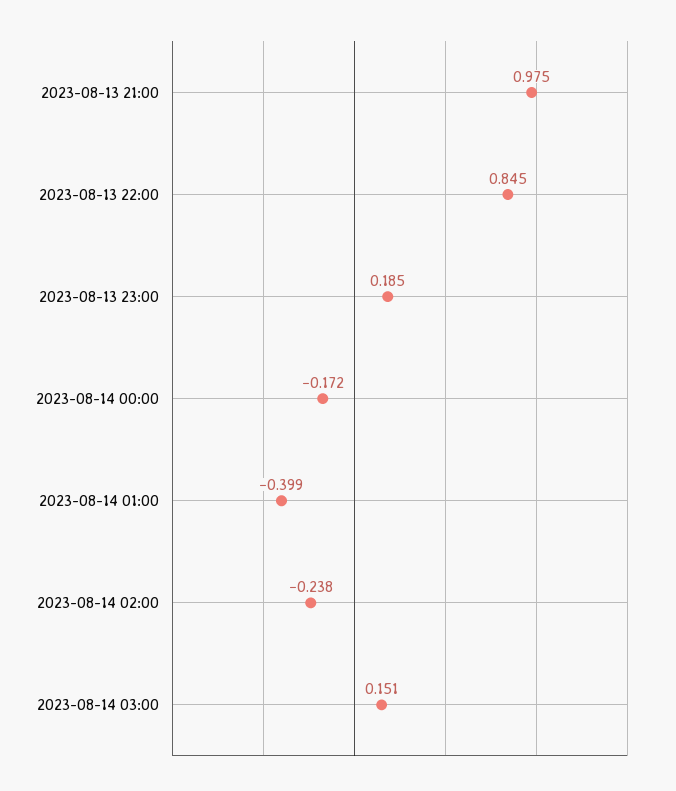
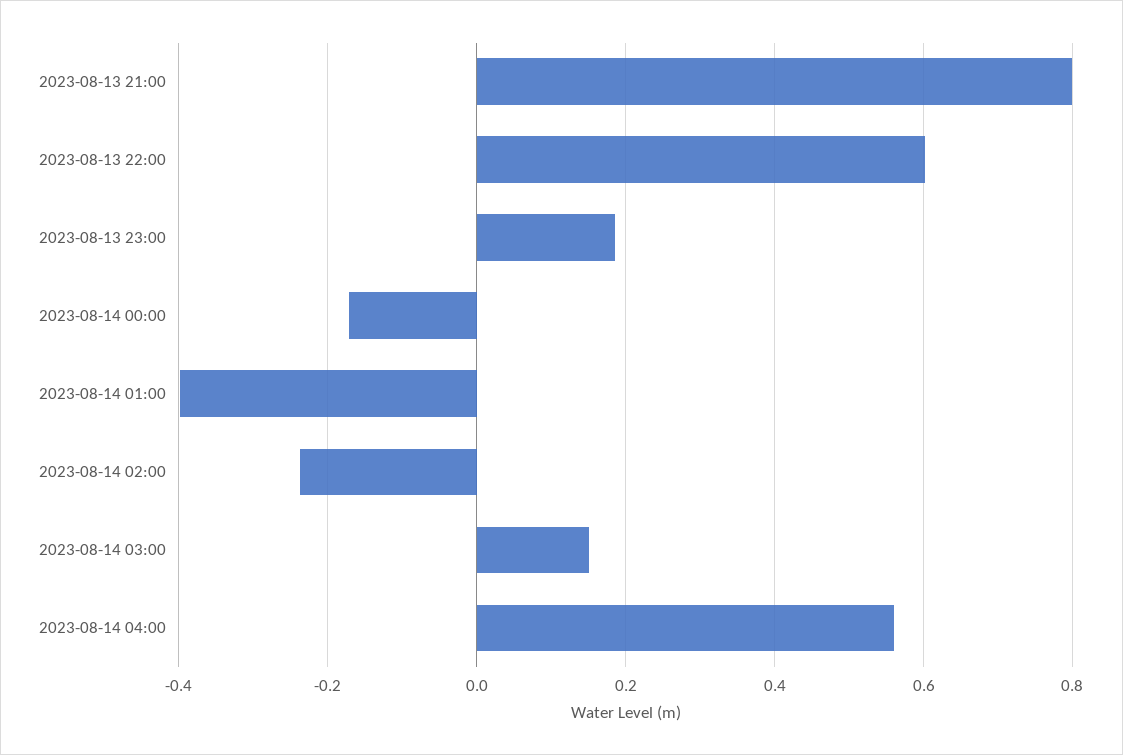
2023-08-13 21:00: 0.975 -> 0.8
2023-08-13 22:00: 0.845 -> 0.6
2023-08-14 04:00: none -> 0.56

